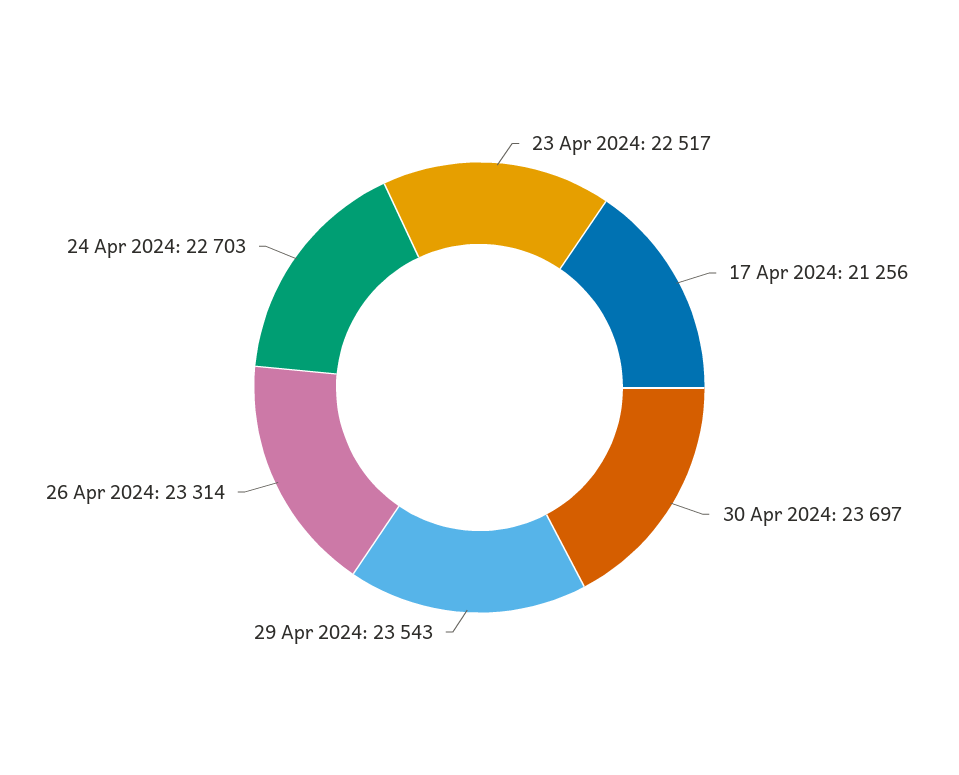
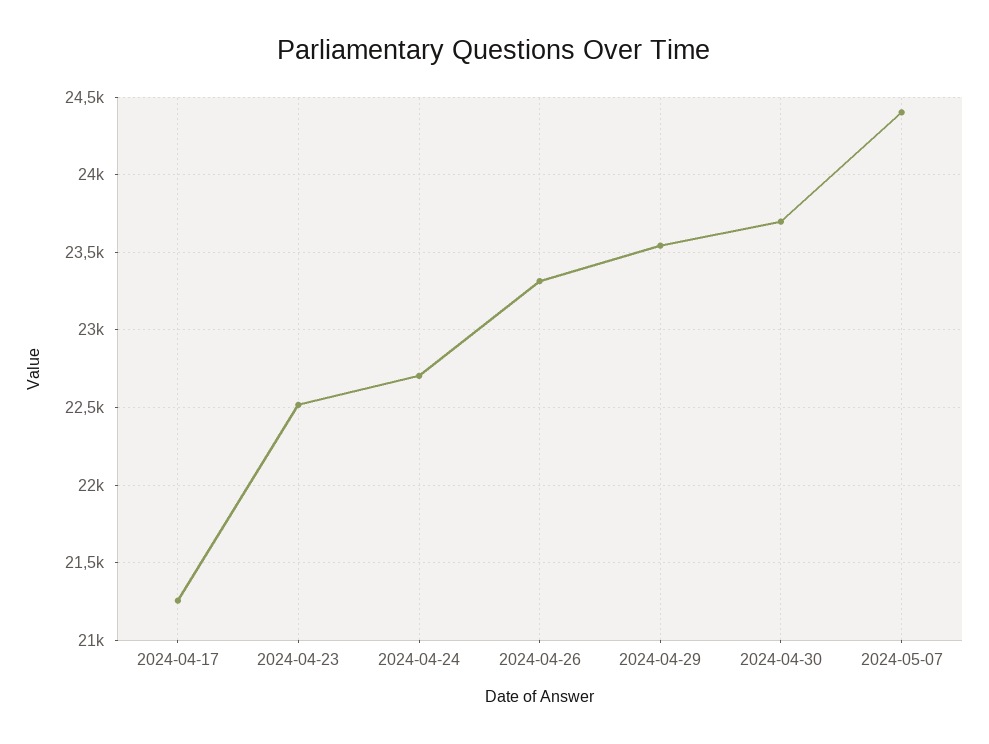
2024-05-07: none -> 24400

